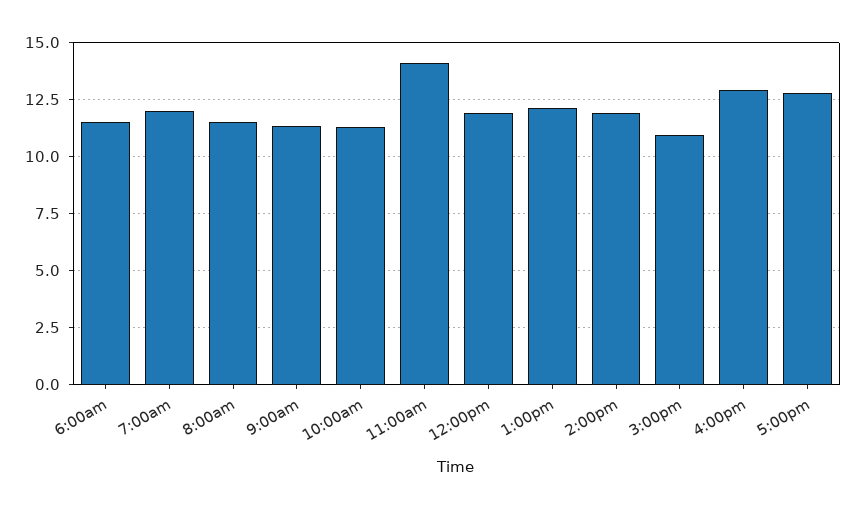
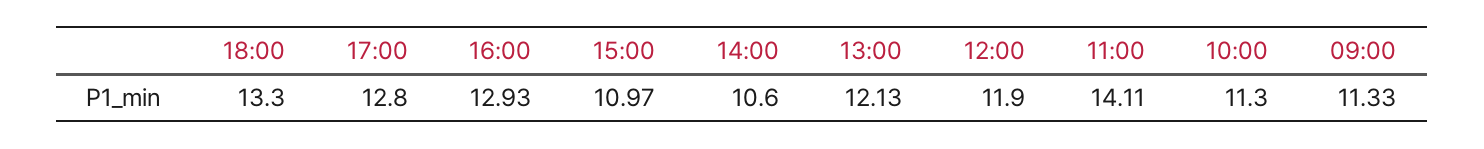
6:00am: 11.5 -> none
7:00am: 12 -> none
8:00am: 11.5 -> none
2:00pm: 12 -> 10.6
18:00: none -> 13.3

